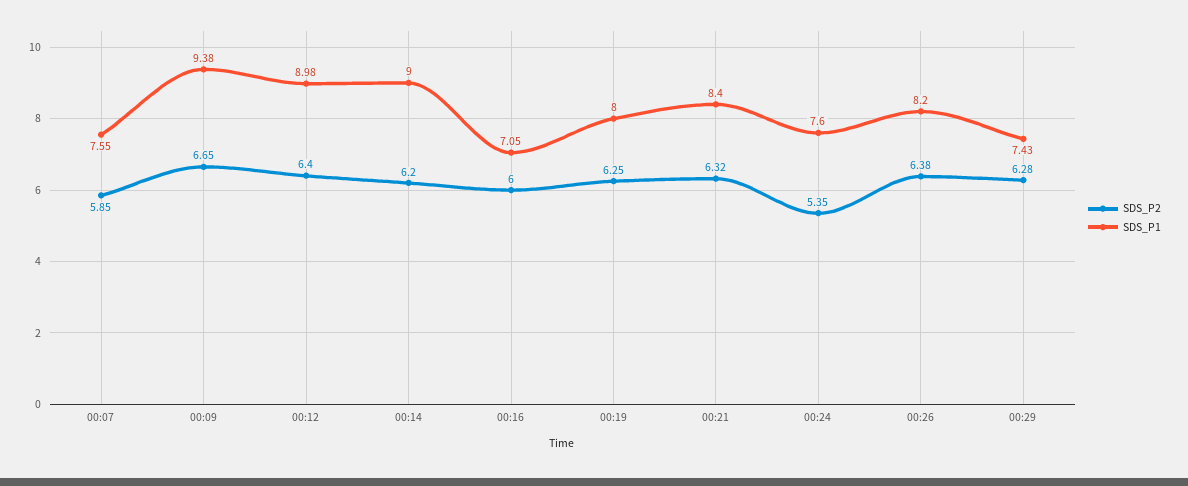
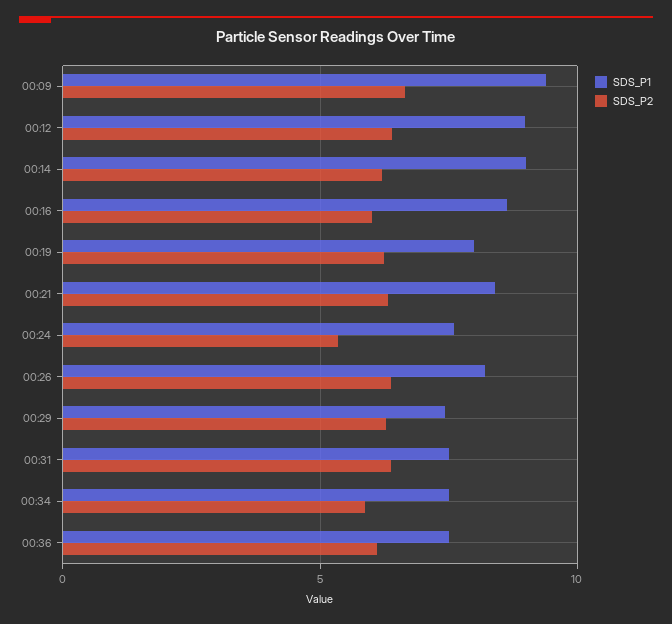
SDS_P2, 00:07: 5.85 -> none
SDS_P1, 00:07: 7.55 -> none
SDS_P1, 00:16: 7.05 -> 8.5
SDS_P1, 00:31: none -> 7.5
SDS_P2, 00:31: none -> 6.5
SDS_P1, 00:34: none -> 7.5
SDS_P2, 00:34: none -> 6
SDS_P1, 00:36: none -> 7.5
SDS_P2, 00:36: none -> 6

